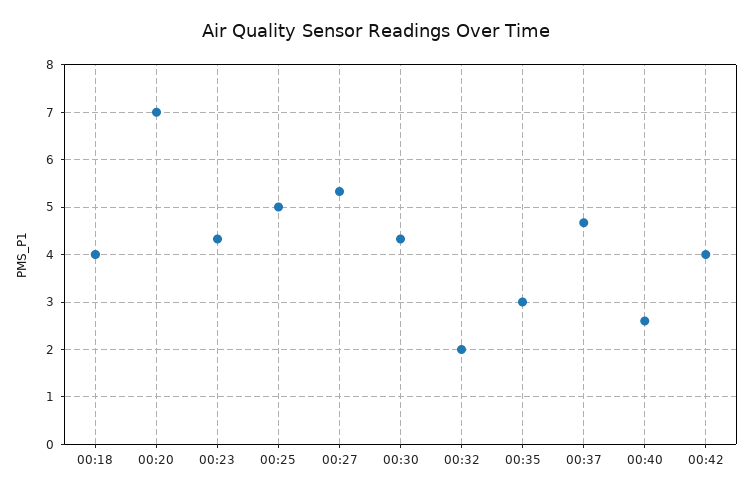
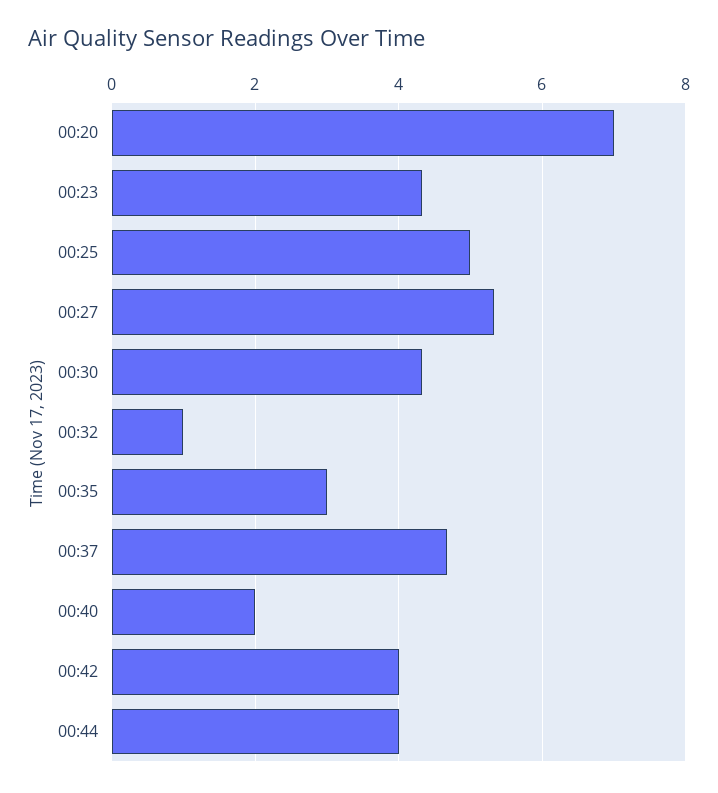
00:18: 4 -> none
00:32: 2 -> 1
00:40: 2.6 -> 2
00:44: none -> 4

